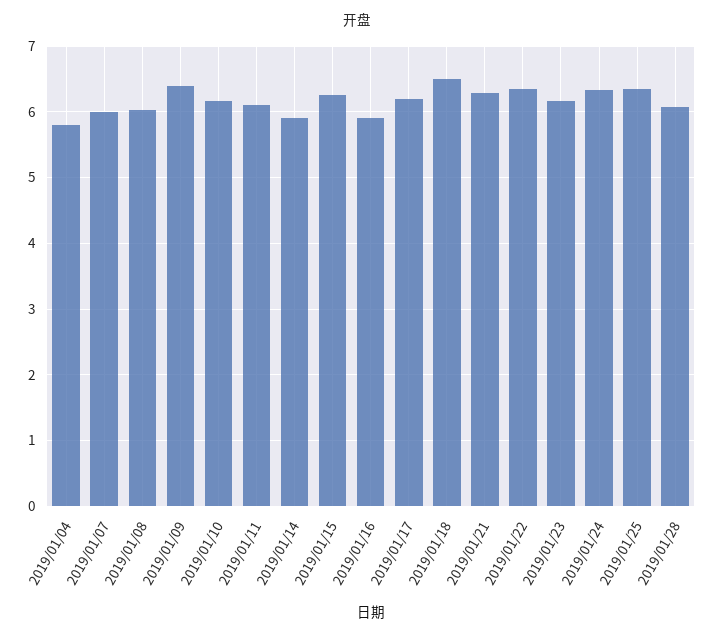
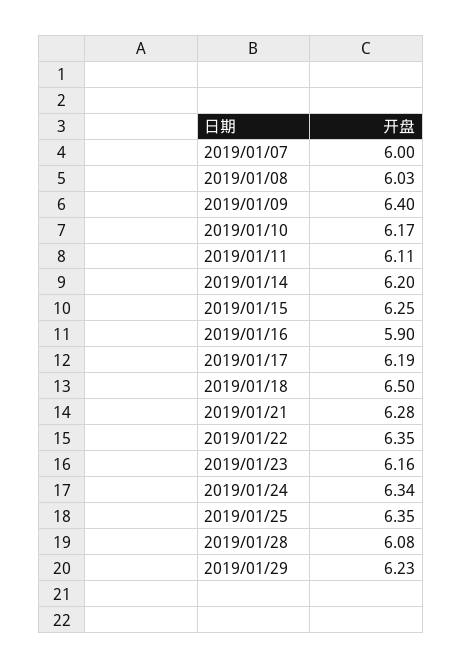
2019/01/04: 5.8 -> none
2019/01/14: 5.9 -> 6.2
2019/01/29: none -> 6.23

